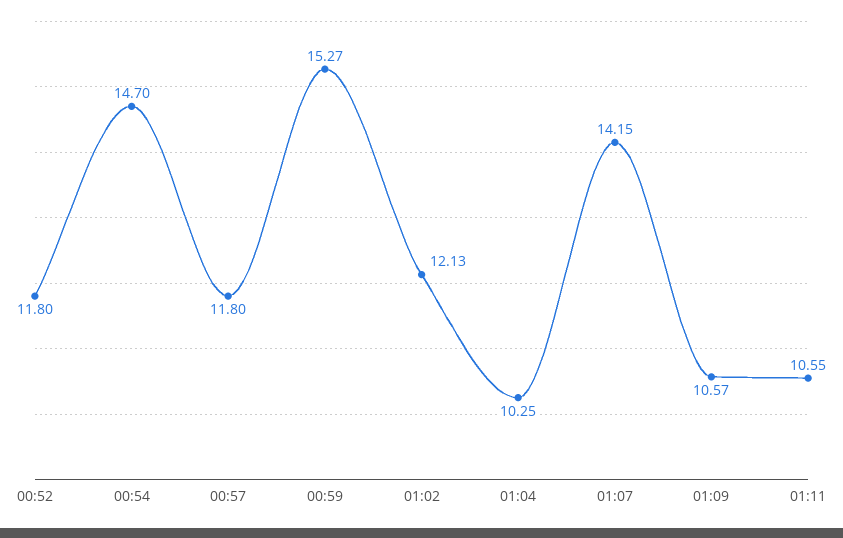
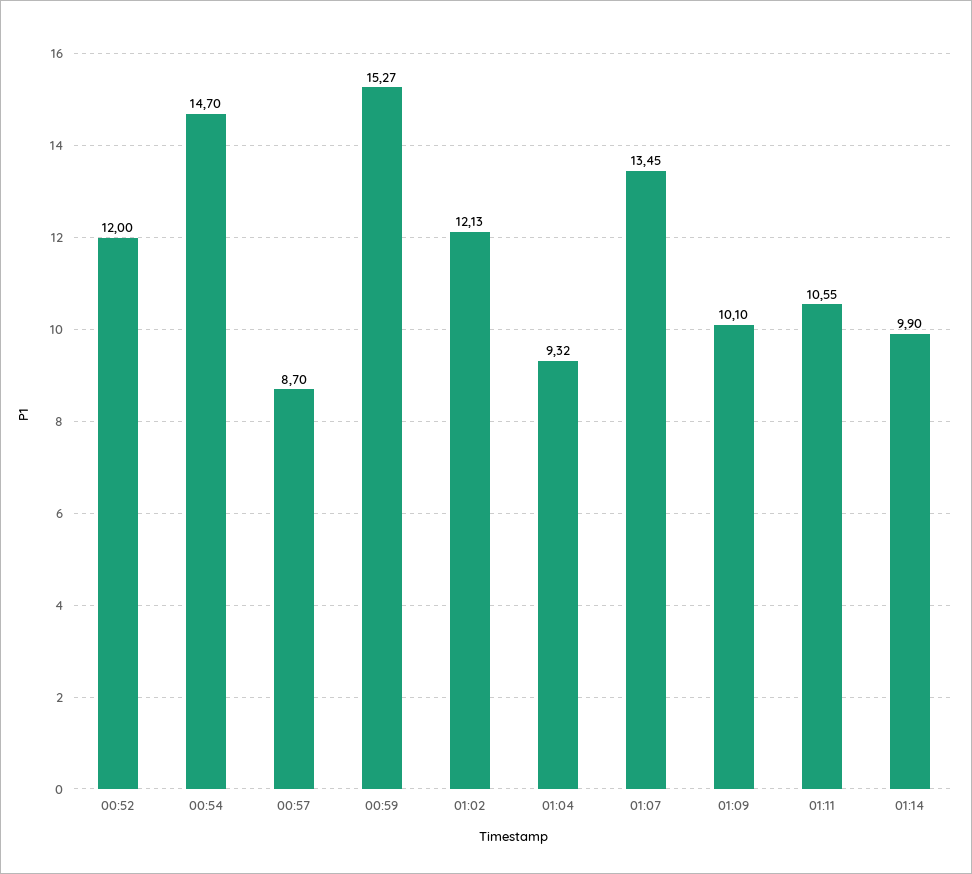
00:52: 11.8 -> 12
00:57: 11.8 -> 8.7
01:04: 10.25 -> 9.32
01:07: 14.15 -> 13.45
01:09: 10.57 -> 10.1
01:14: none -> 9.9

